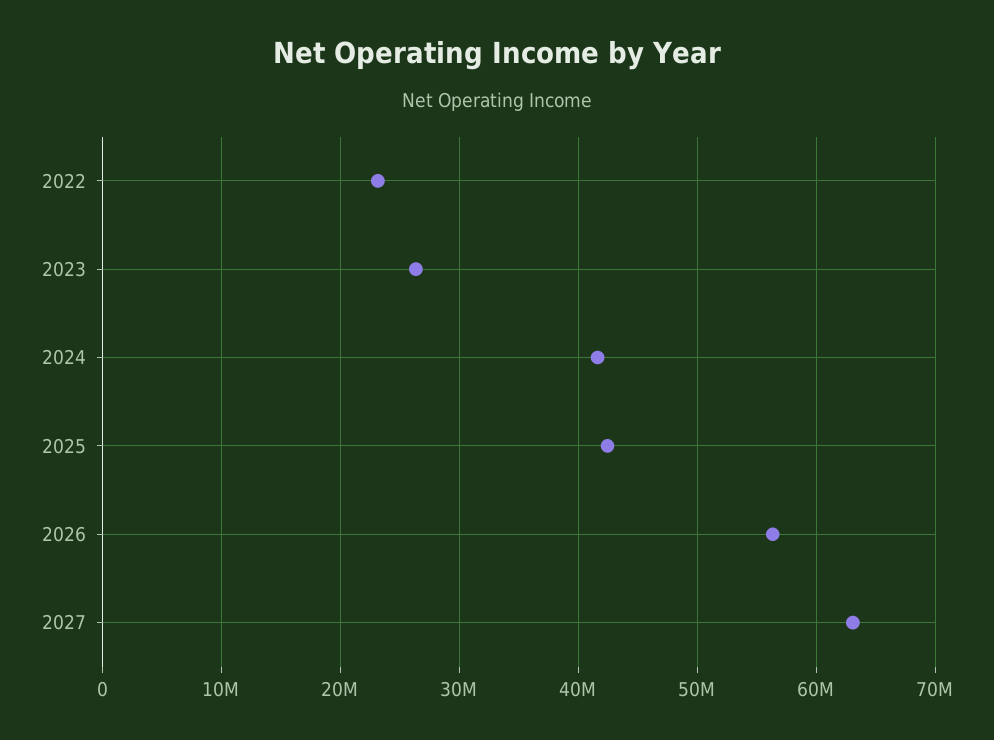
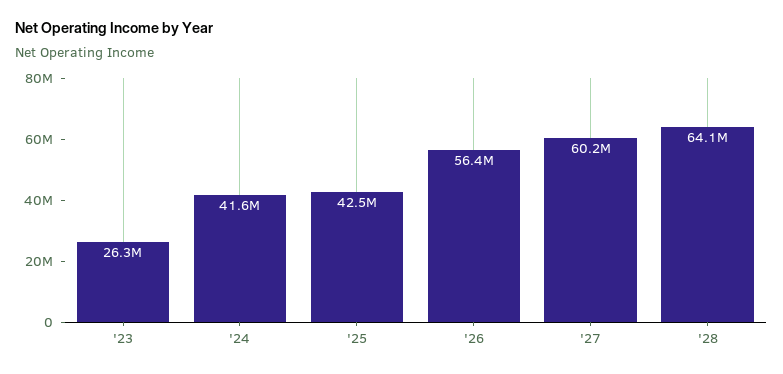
2022: 23000000 -> none
2027: 63000000 -> 60200000
'28: none -> 64100000

